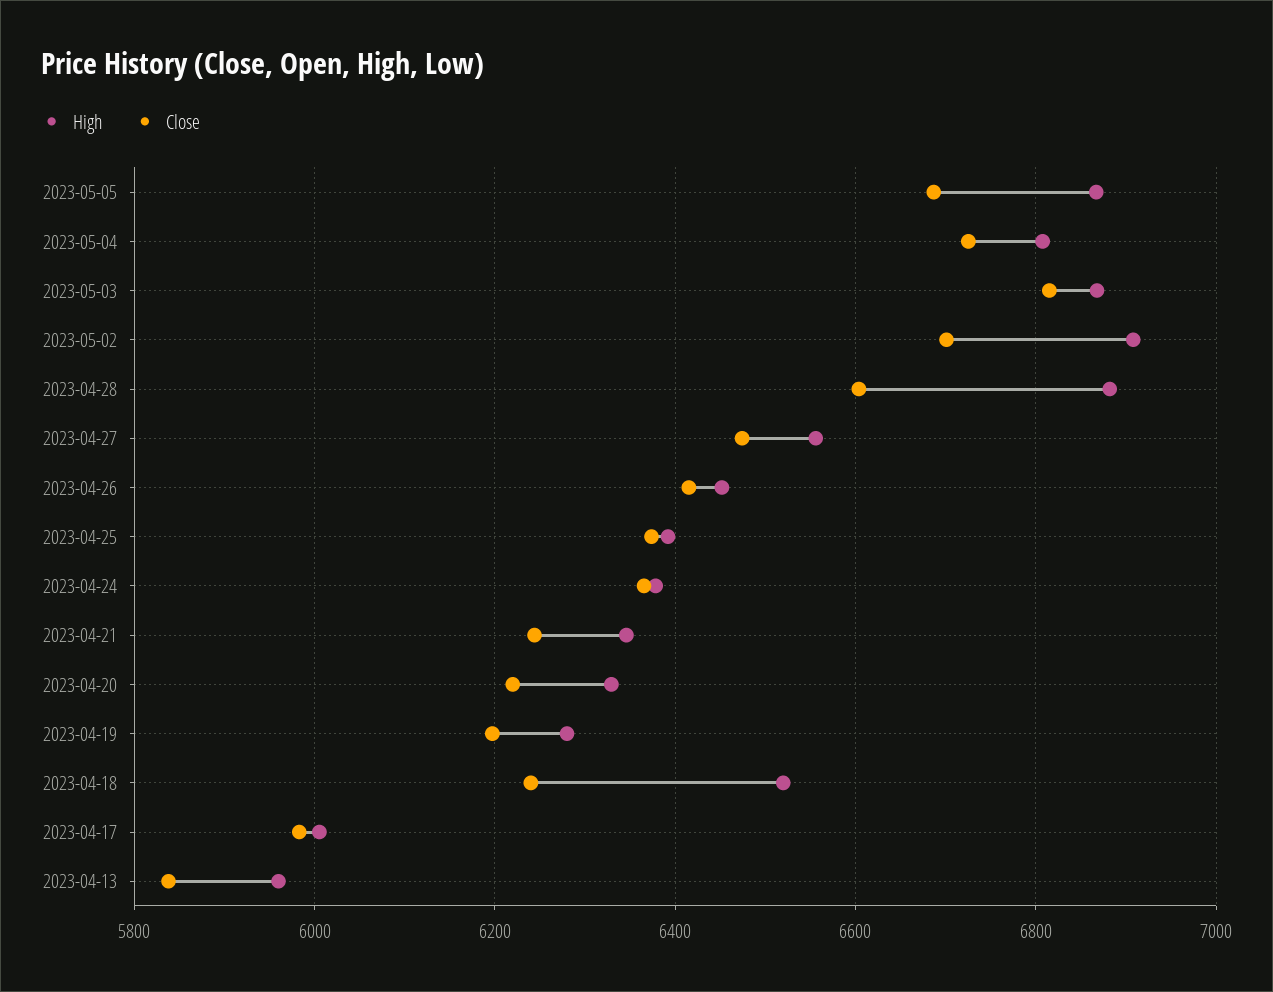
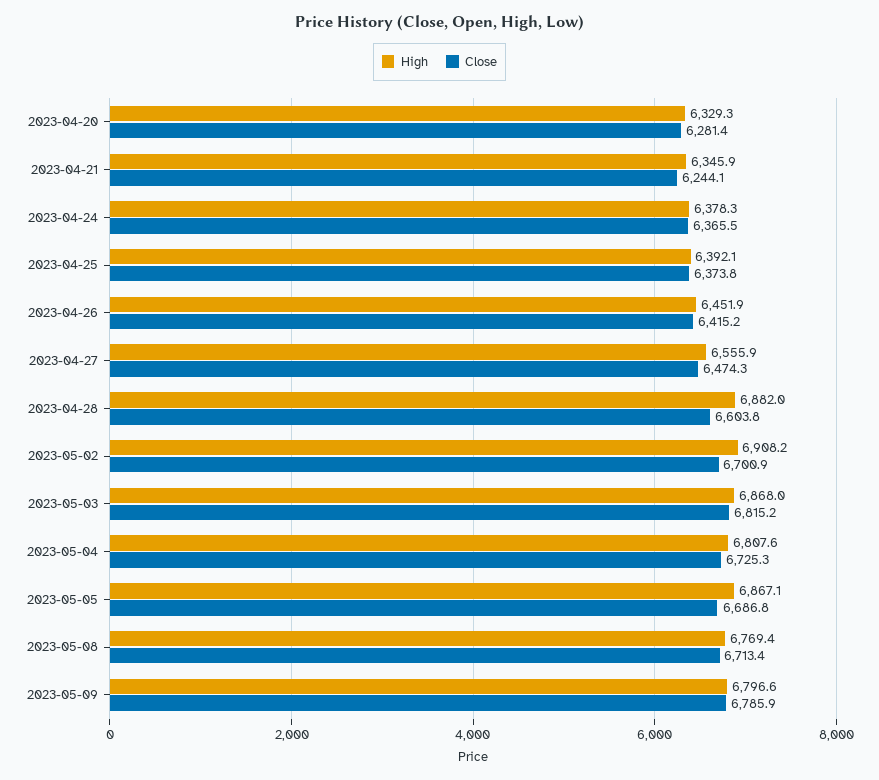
Close, 2023-04-20: 6220 -> 6281.4
High, 2023-04-19: 6280 -> none
Close, 2023-04-19: 6200 -> none
High, 2023-04-18: 6520 -> none
Close, 2023-04-18: 6240 -> none
High, 2023-04-17: 6000 -> none
Close, 2023-04-17: 5980 -> none
High, 2023-04-13: 5960 -> none
Close, 2023-04-13: 5840 -> none
High, 2023-05-08: none -> 6769.4
Close, 2023-05-08: none -> 6713.4
High, 2023-05-09: none -> 6796.6
Close, 2023-05-09: none -> 6785.9

